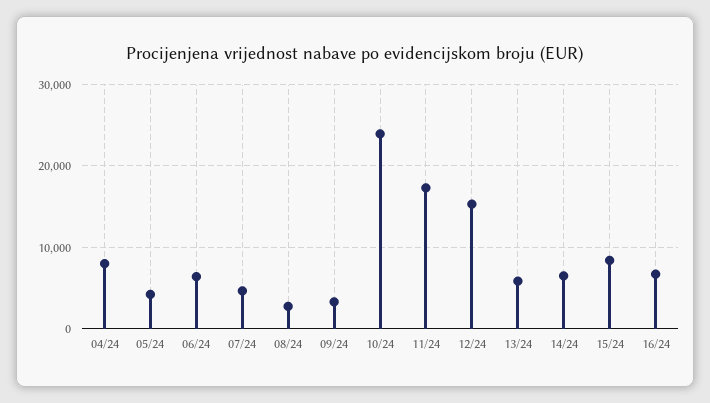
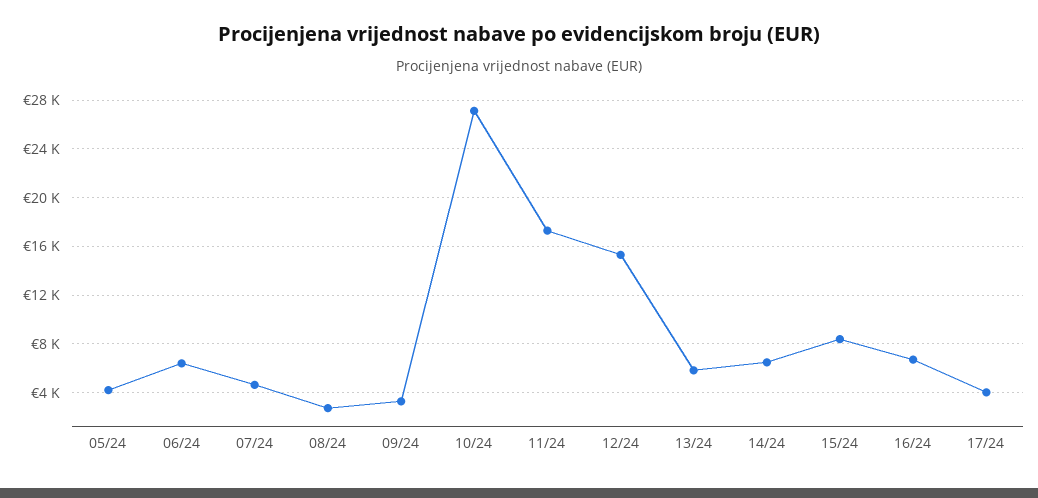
04/24: 8000 -> none
10/24: 24000 -> 27000
17/24: none -> 4000

